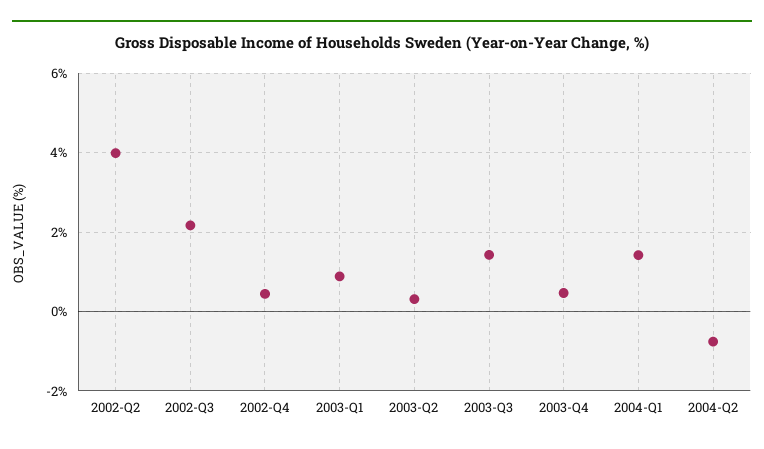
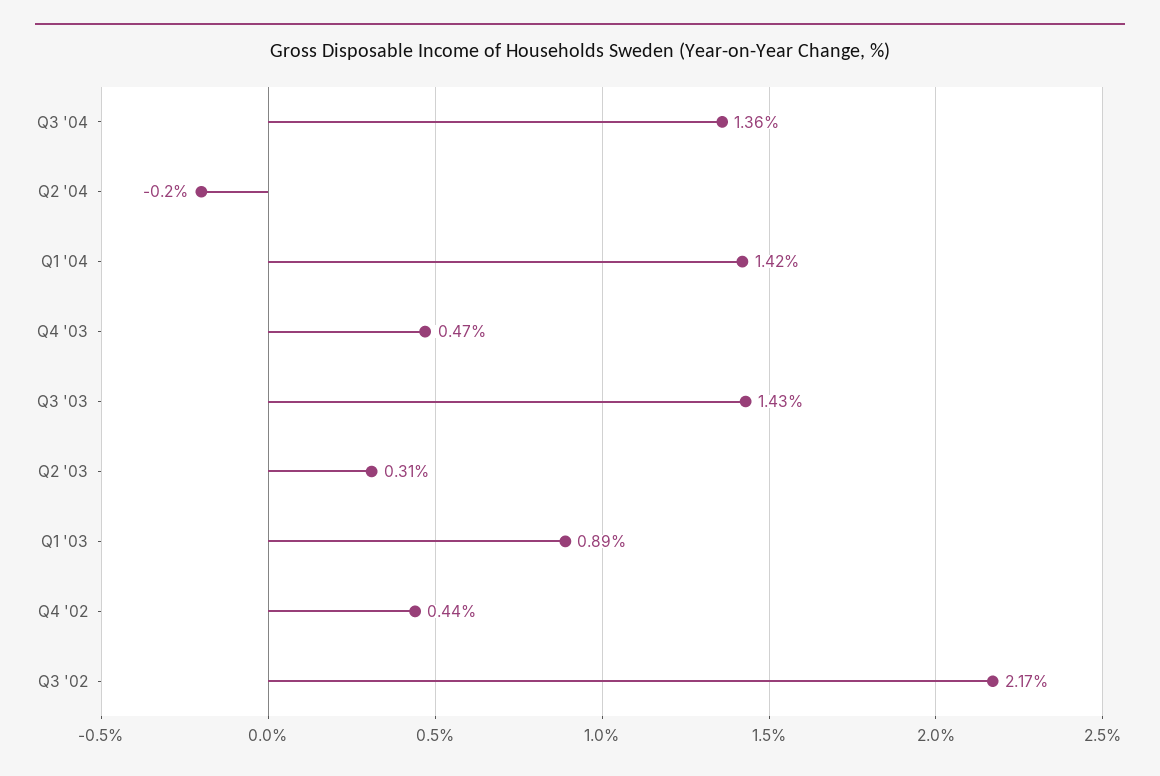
2002-Q2: 4 -> none
2004-Q2: -0.8 -> -0.2
Q3 '04: none -> 1.36

